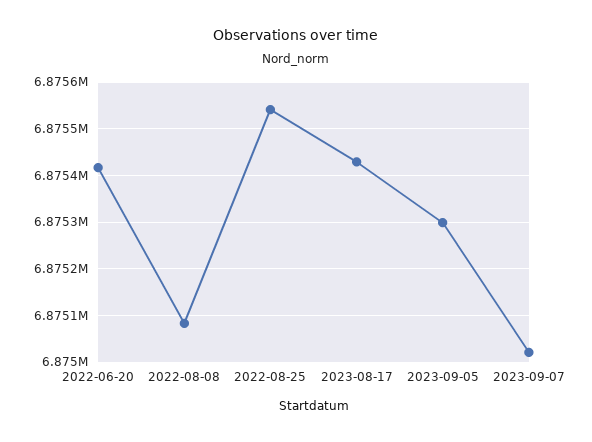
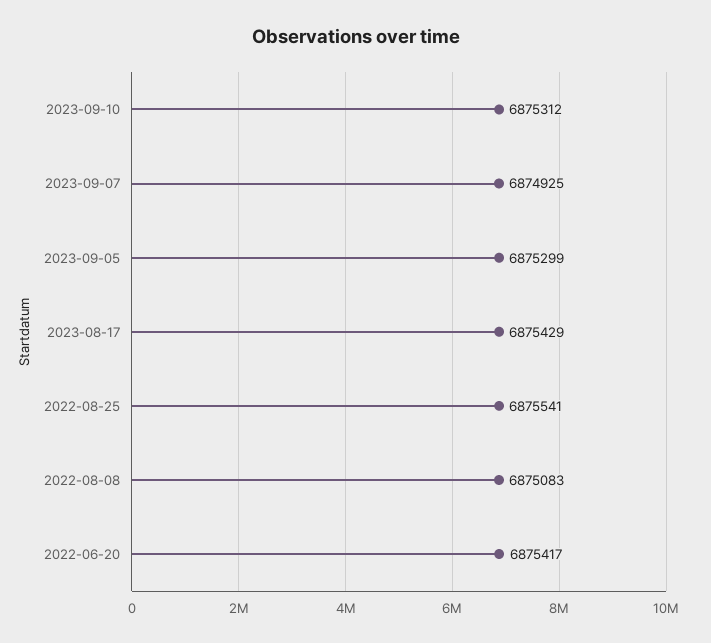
2023-09-07: 6875020 -> 6874925
2023-09-10: none -> 6875312

